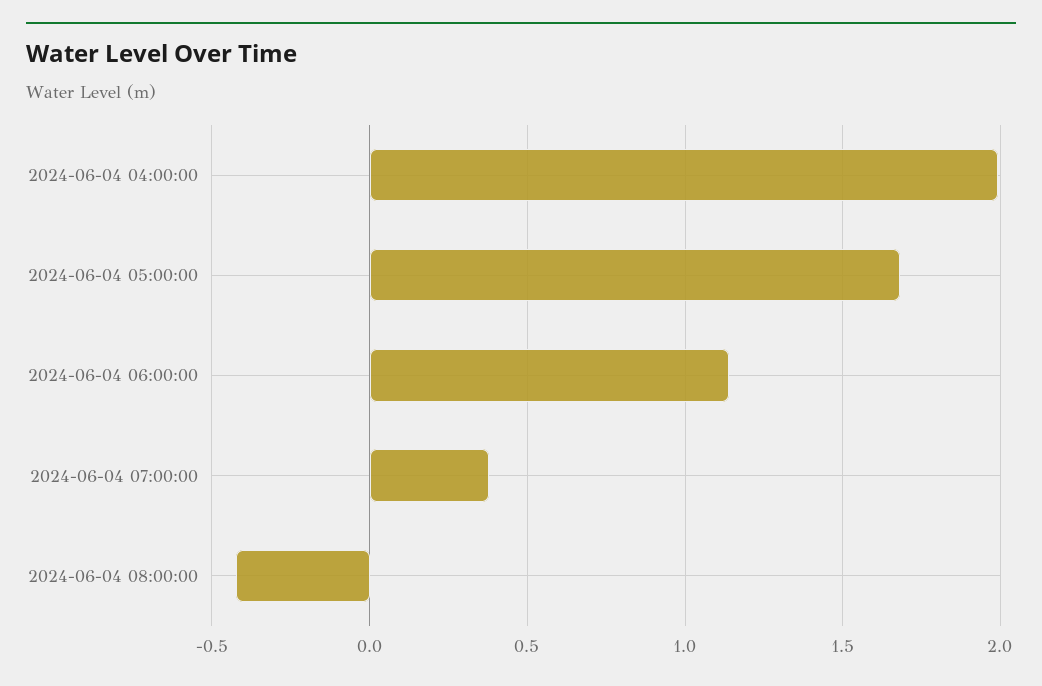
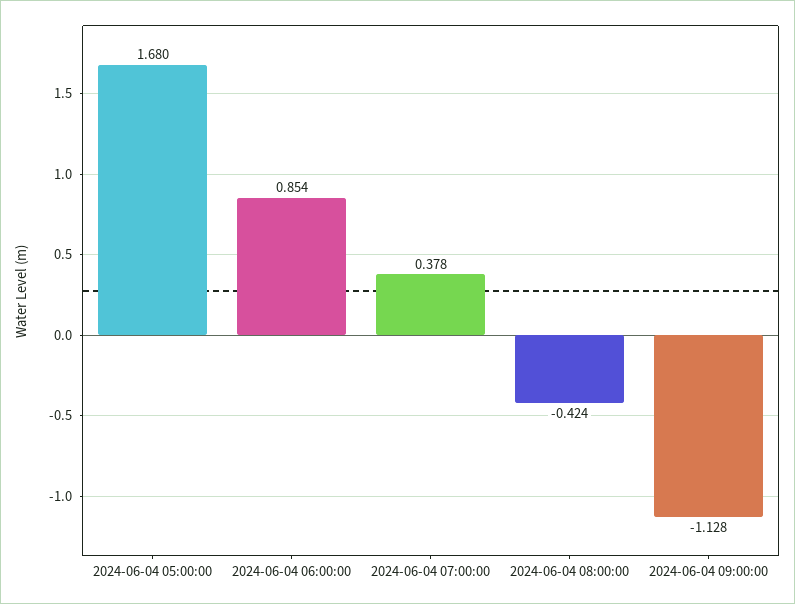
2024-06-04 04:00:00: 2 -> none
2024-06-04 06:00:00: 1.15 -> 0.854
2024-06-04 09:00:00: none -> -1.128

